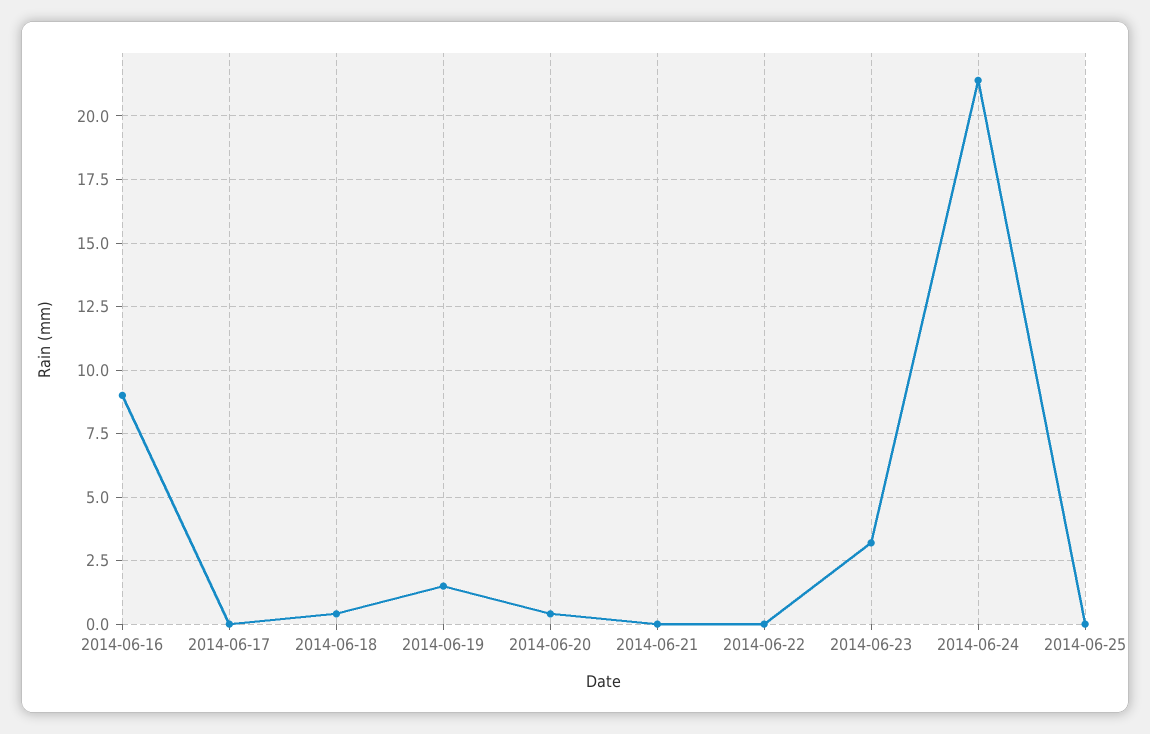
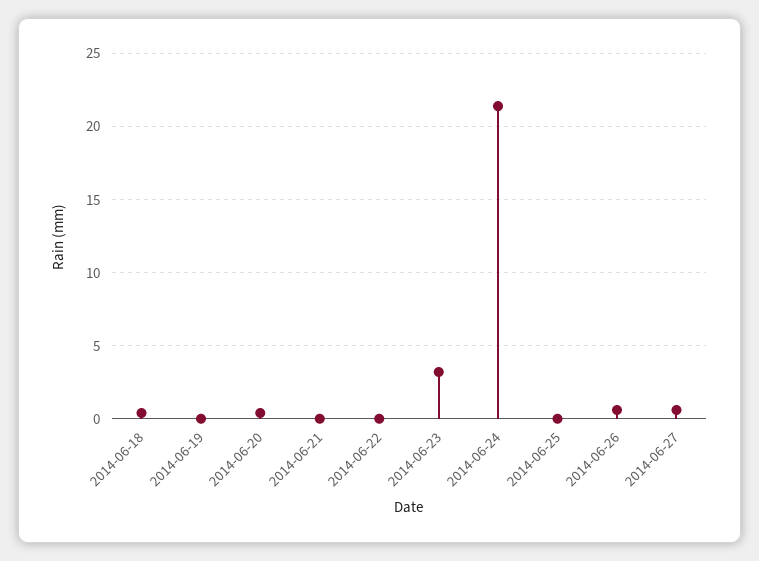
2014-06-16: 9 -> none
2014-06-17: 0 -> none
2014-06-19: 1.5 -> 0
2014-06-26: none -> 0.5
2014-06-27: none -> 0.5

